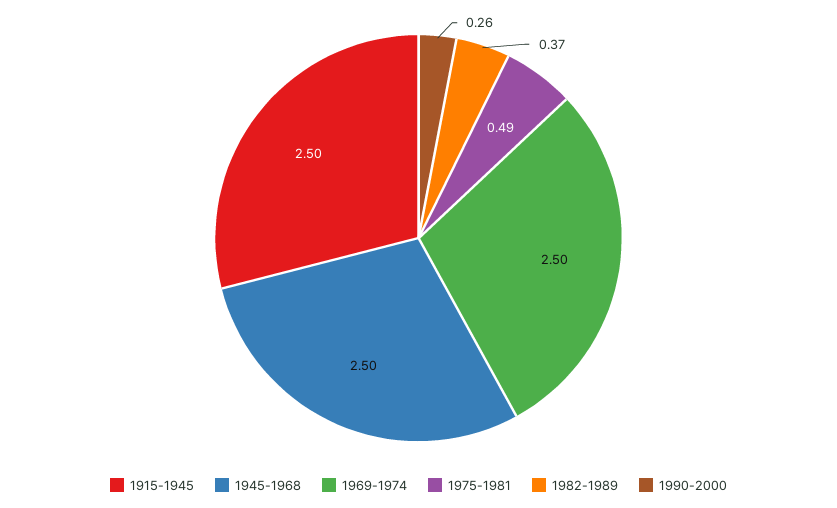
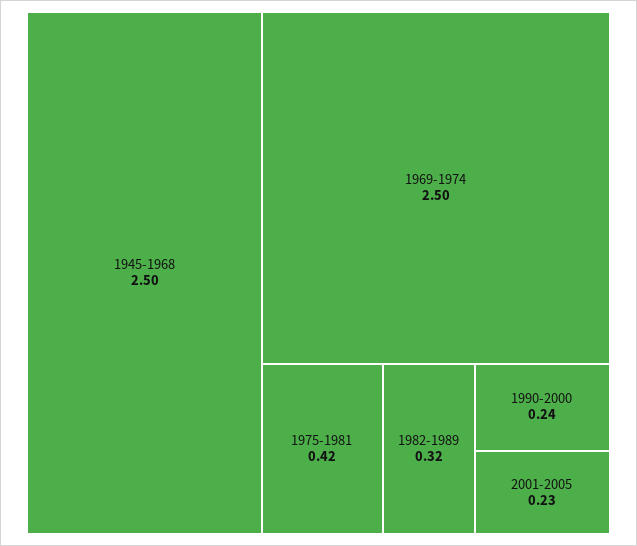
1915-1945: 2.5 -> none
1975-1981: 0.49 -> 0.42
1982-1989: 0.37 -> 0.32
1990-2000: 0.26 -> 0.24
2001-2005: none -> 0.23

